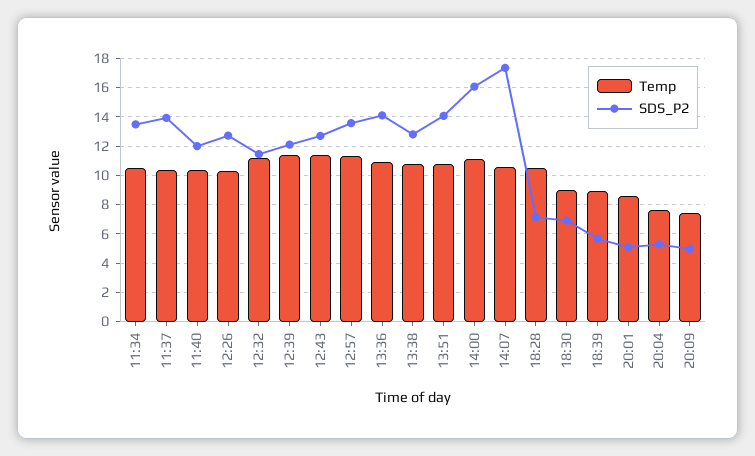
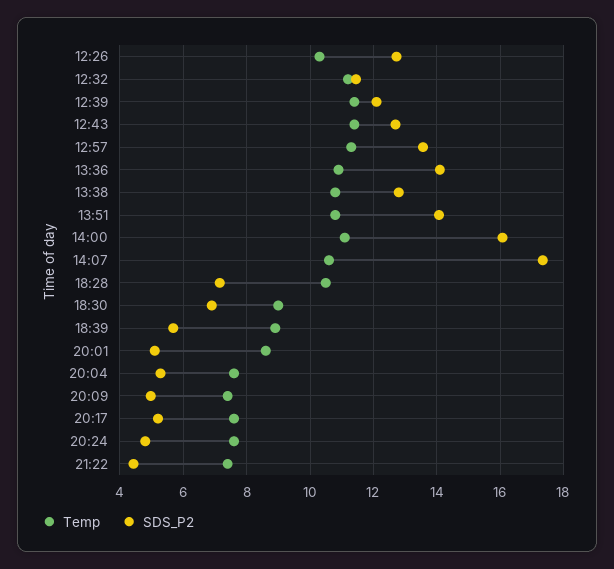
Temp, 11:34: 10.5 -> none
SDS_P2, 11:34: 13.5 -> none
Temp, 11:37: 10.5 -> none
SDS_P2, 11:37: 14 -> none
Temp, 11:40: 10.5 -> none
SDS_P2, 11:40: 12 -> none
Temp, 20:17: none -> 7.6
SDS_P2, 20:17: none -> 5.2
Temp, 20:24: none -> 7.6
SDS_P2, 20:24: none -> 4.8
Temp, 21:22: none -> 7.4
SDS_P2, 21:22: none -> 4.4

